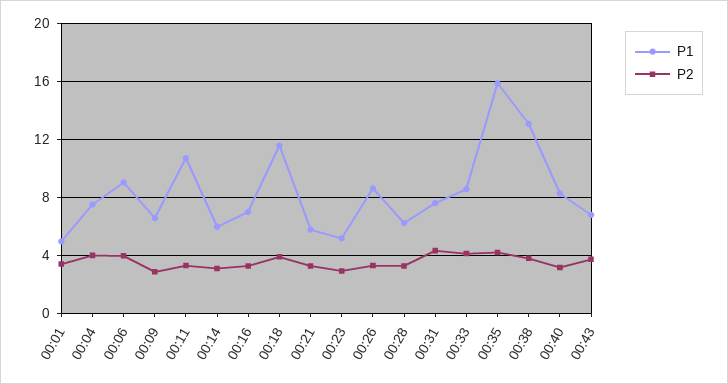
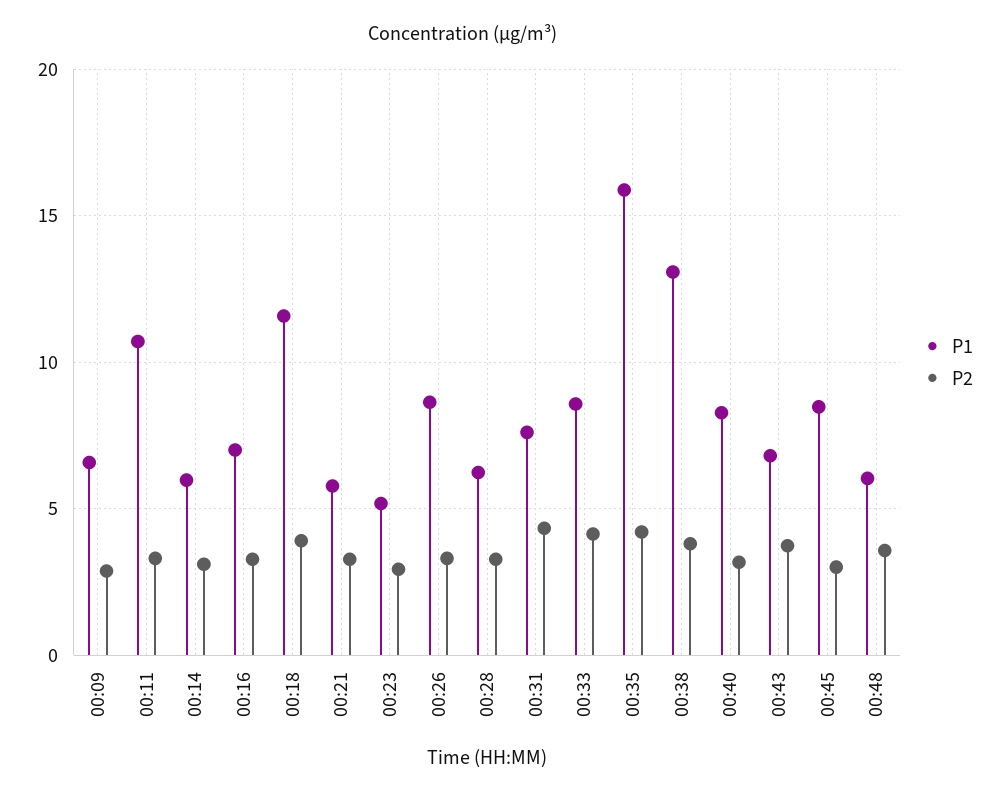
P1, 00:01: 5 -> none
P2, 00:01: 3.5 -> none
P1, 00:04: 7.5 -> none
P2, 00:04: 4 -> none
P1, 00:06: 9 -> none
P2, 00:06: 4 -> none
P1, 00:45: none -> 8.5
P2, 00:45: none -> 3
P1, 00:48: none -> 6
P2, 00:48: none -> 3.5

